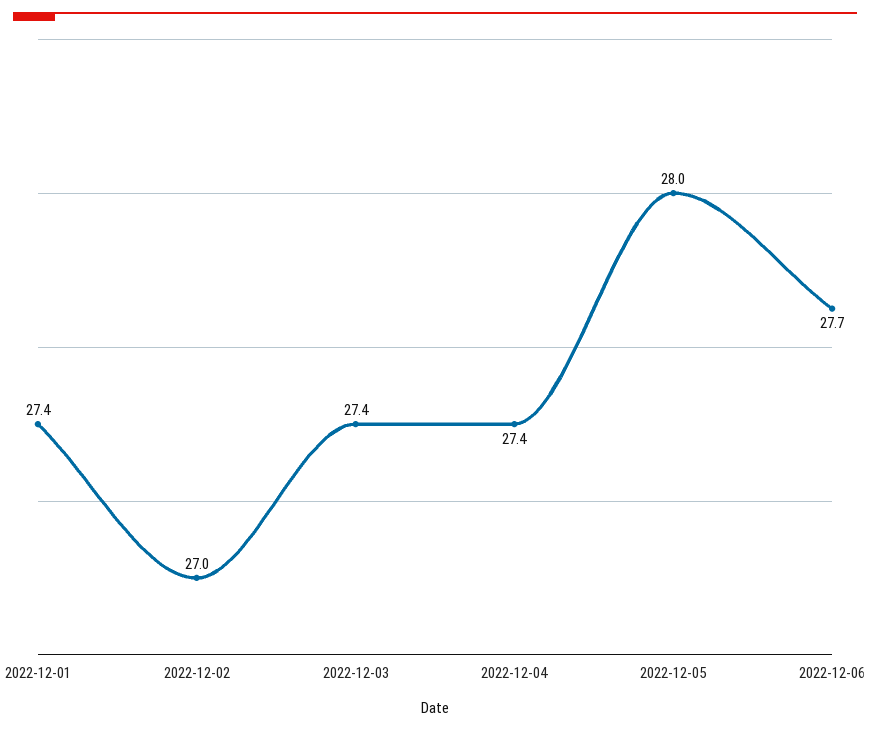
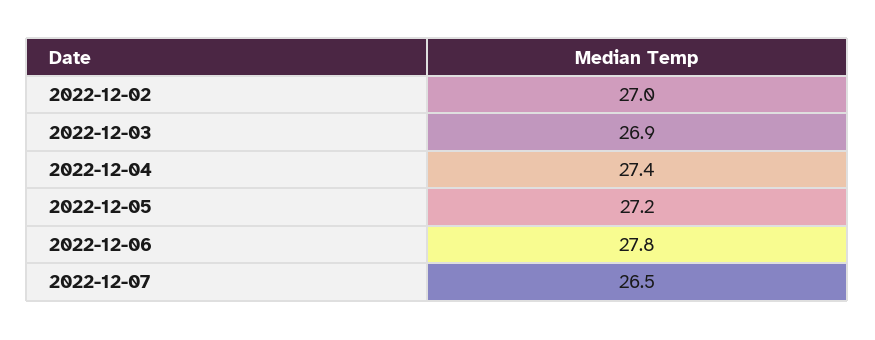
2022-12-01: 27.4 -> none
2022-12-03: 27.4 -> 26.9
2022-12-05: 28 -> 27.2
2022-12-06: 27.7 -> 27.8
2022-12-07: none -> 26.5

